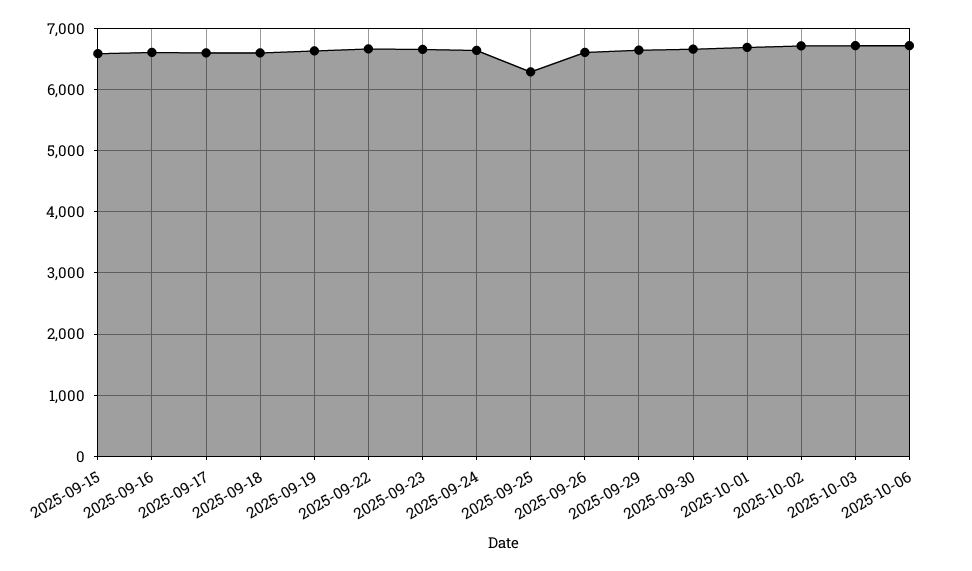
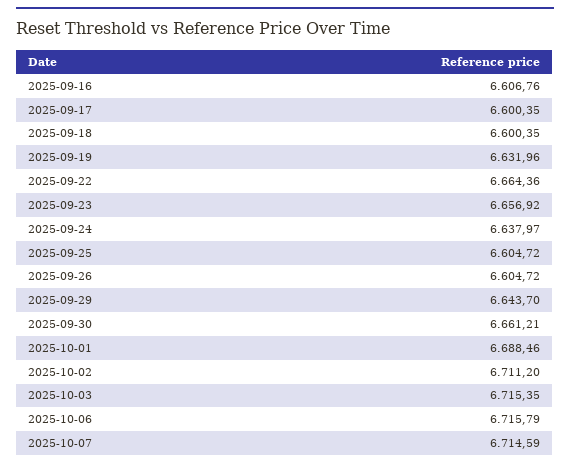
2025-09-15: 6600 -> none
2025-09-25: 6300 -> 6604.72
2025-10-07: none -> 6714.59

